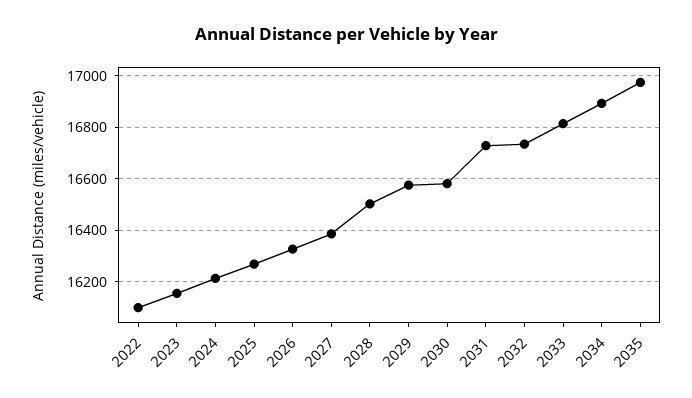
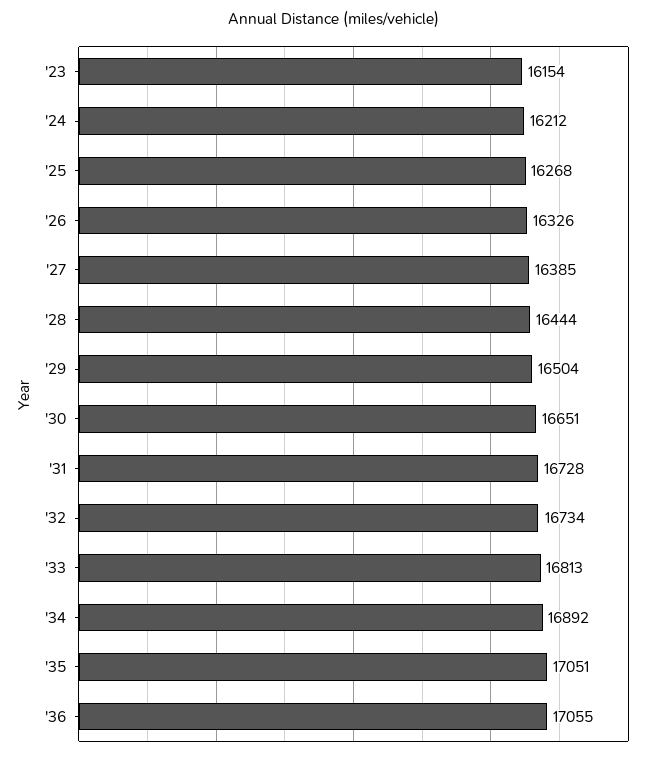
2022: 16100 -> none
2028: 16500 -> 16444
2029: 16575 -> 16504
2030: 16575 -> 16651
2035: 16975 -> 17051
'36: none -> 17055

